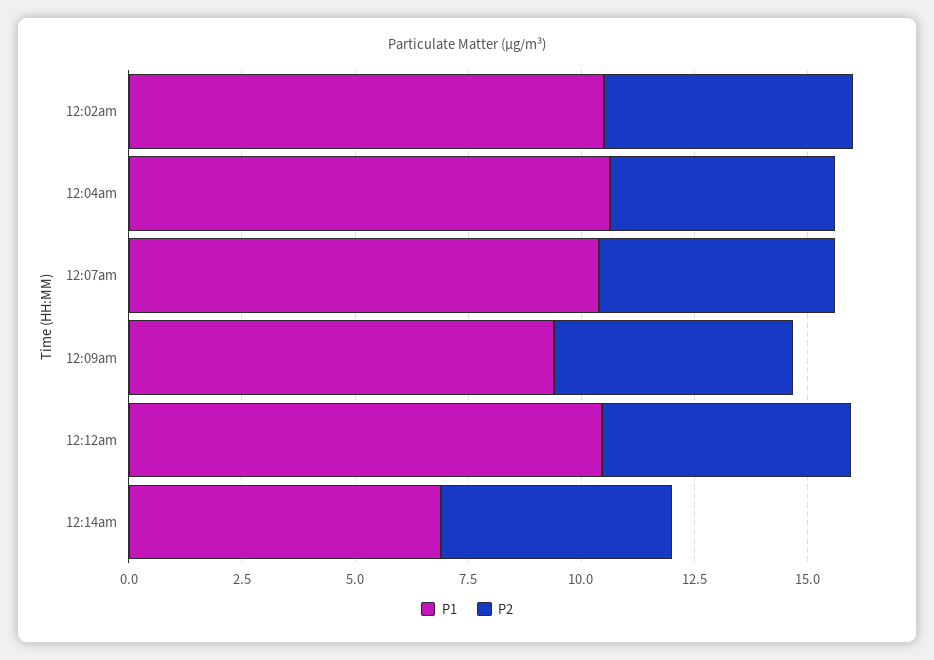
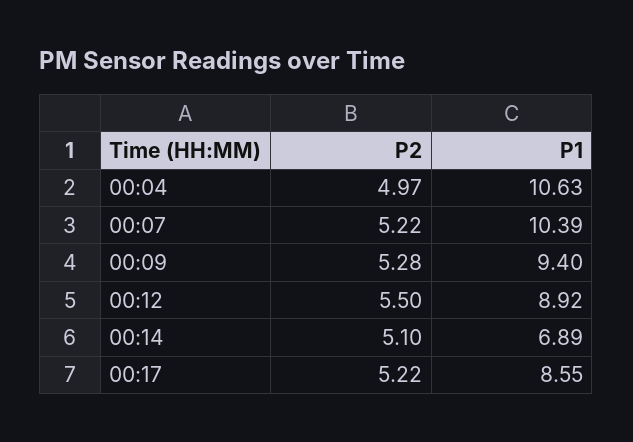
P1, 12:02am: 10.5 -> none
P2, 12:02am: 5.5 -> none
P1, 12:12am: 10.5 -> 8.92
P2, 00:17: none -> 5.22
P1, 00:17: none -> 8.55

